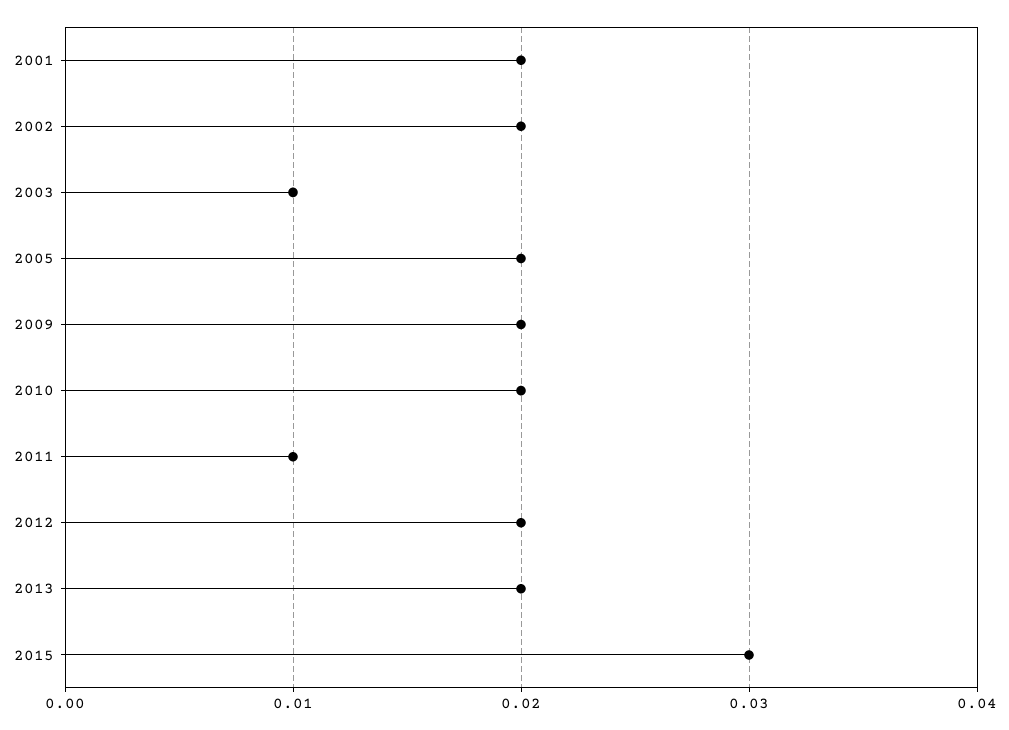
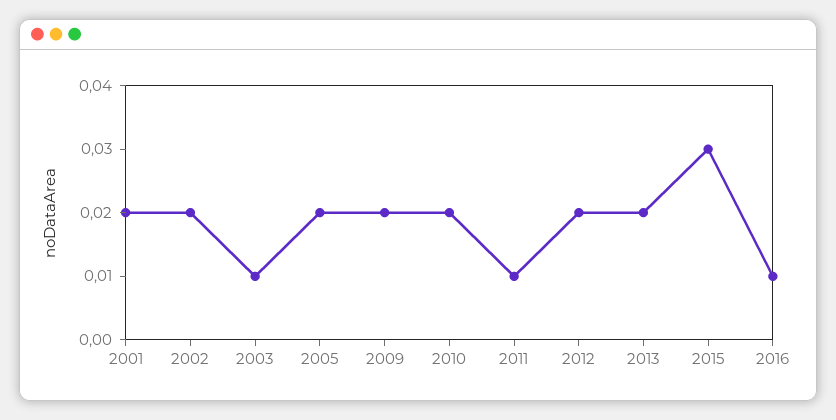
2016: none -> 0.01

